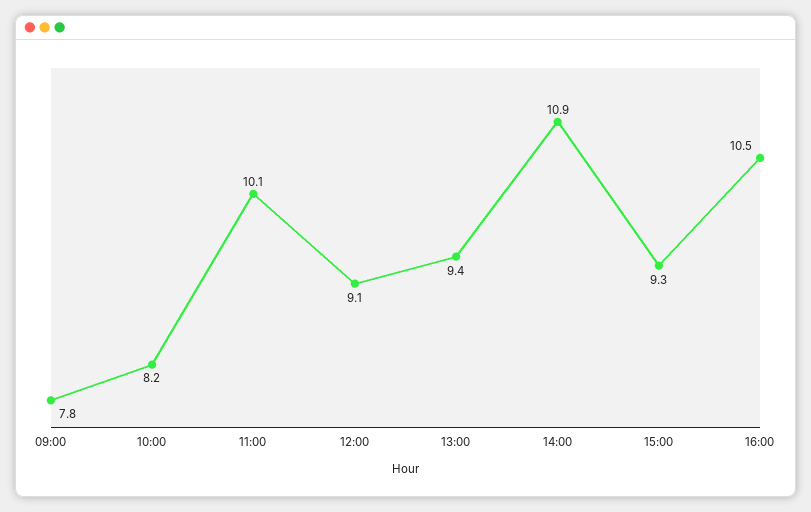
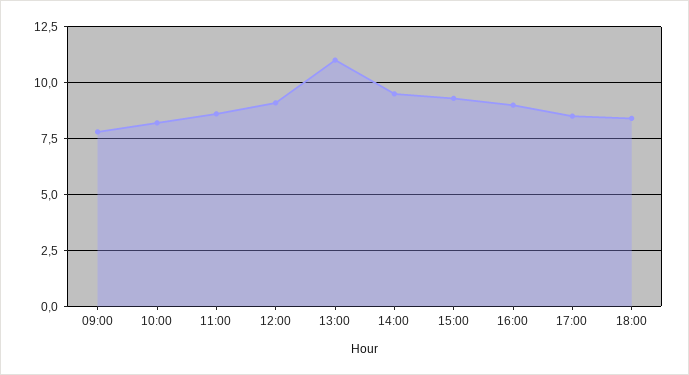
11:00: 10.1 -> 8.5
13:00: 9.4 -> 11
14:00: 10.9 -> 9.5
16:00: 10.5 -> 9
17:00: none -> 8.5
18:00: none -> 8.5

